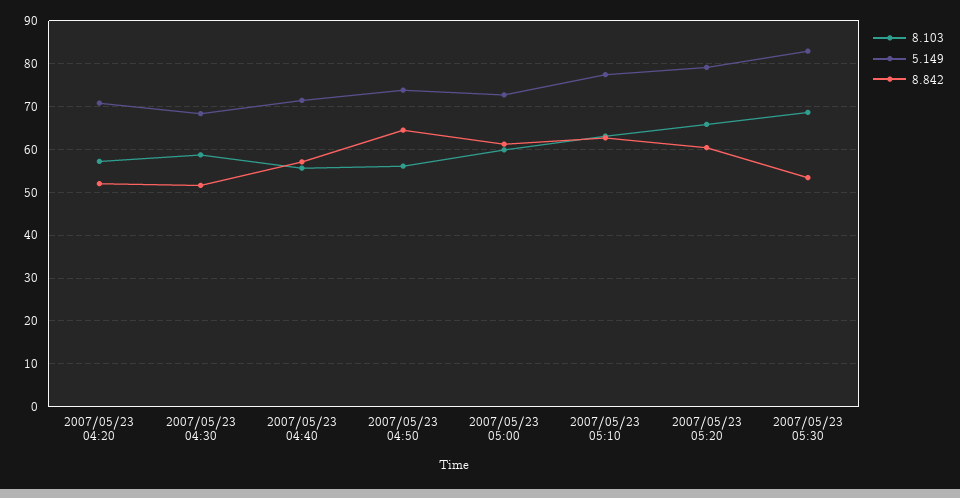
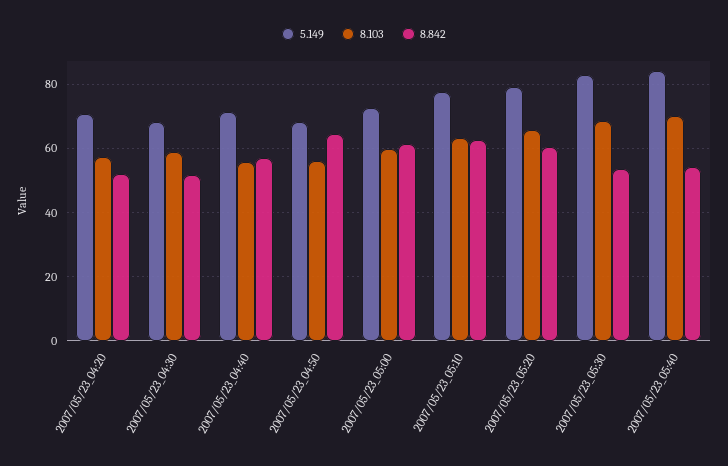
5.149, 2007/05/23 04:50: 74 -> 68
5.149, 2007/05/23_05:40: none -> 84
8.103, 2007/05/23_05:40: none -> 70
8.842, 2007/05/23_05:40: none -> 54

